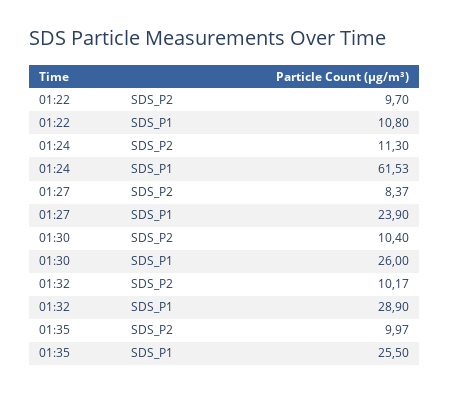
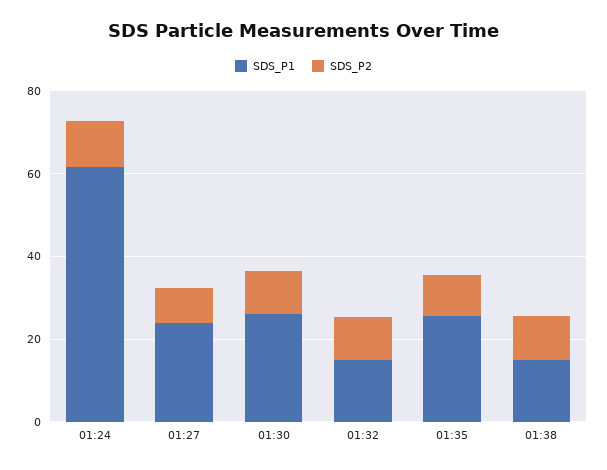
SDS_P2, 01:22: 9.7 -> none
SDS_P1, 01:22: 10.8 -> none
SDS_P1, 01:32: 28.9 -> 15
SDS_P1, 01:38: none -> 15
SDS_P2, 01:38: none -> 10

